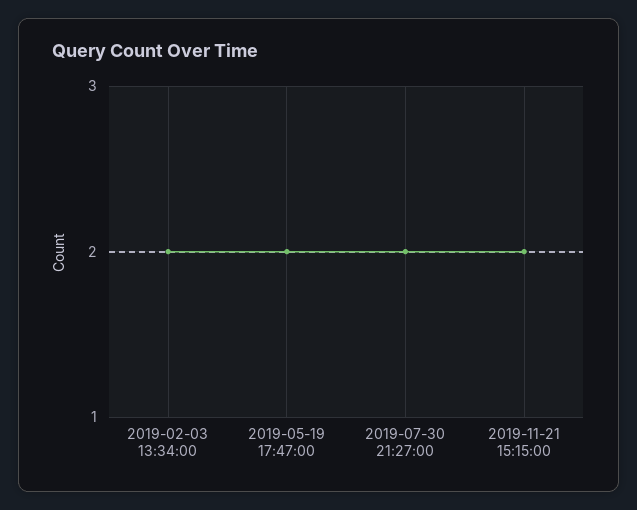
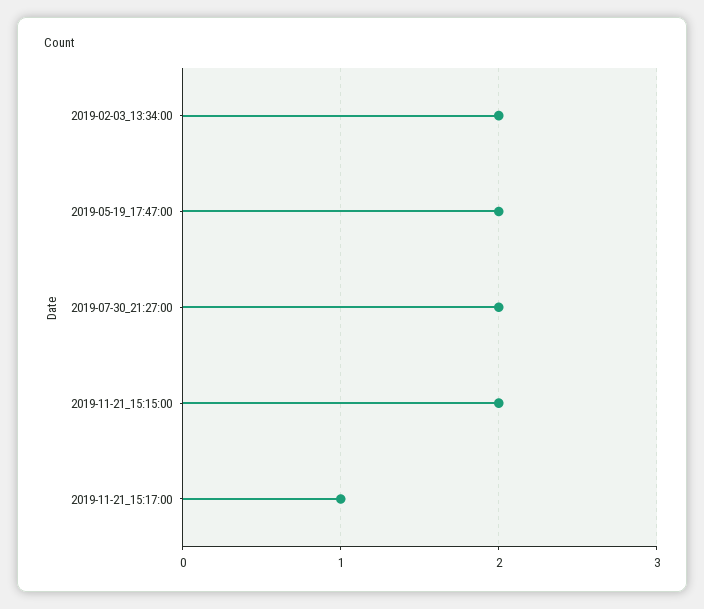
2019-11-21_15:17:00: none -> 1

